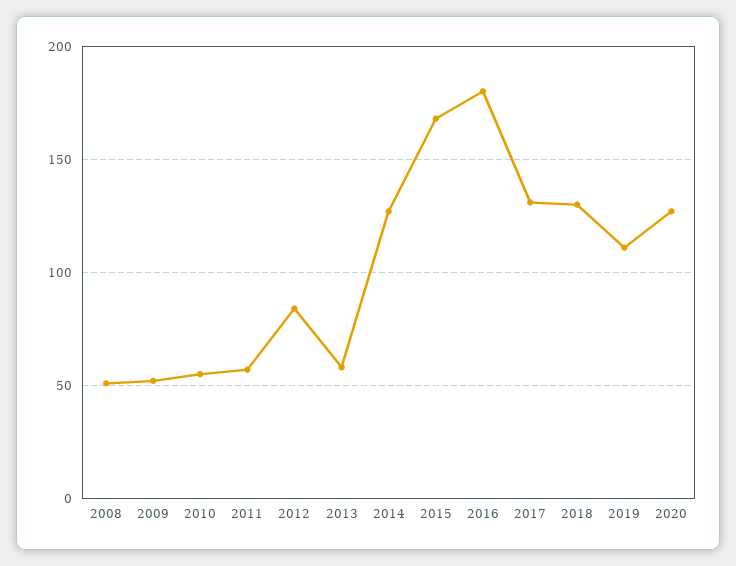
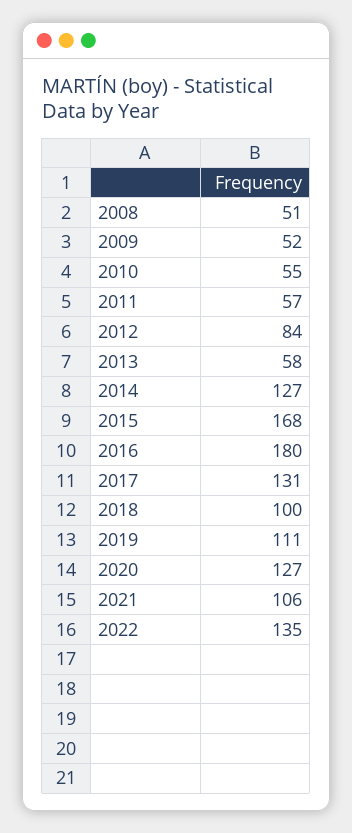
2018: 130 -> 100
2021: none -> 106
2022: none -> 135

